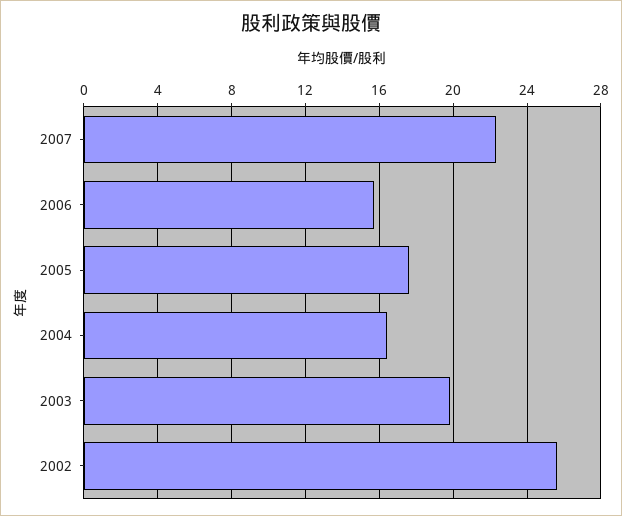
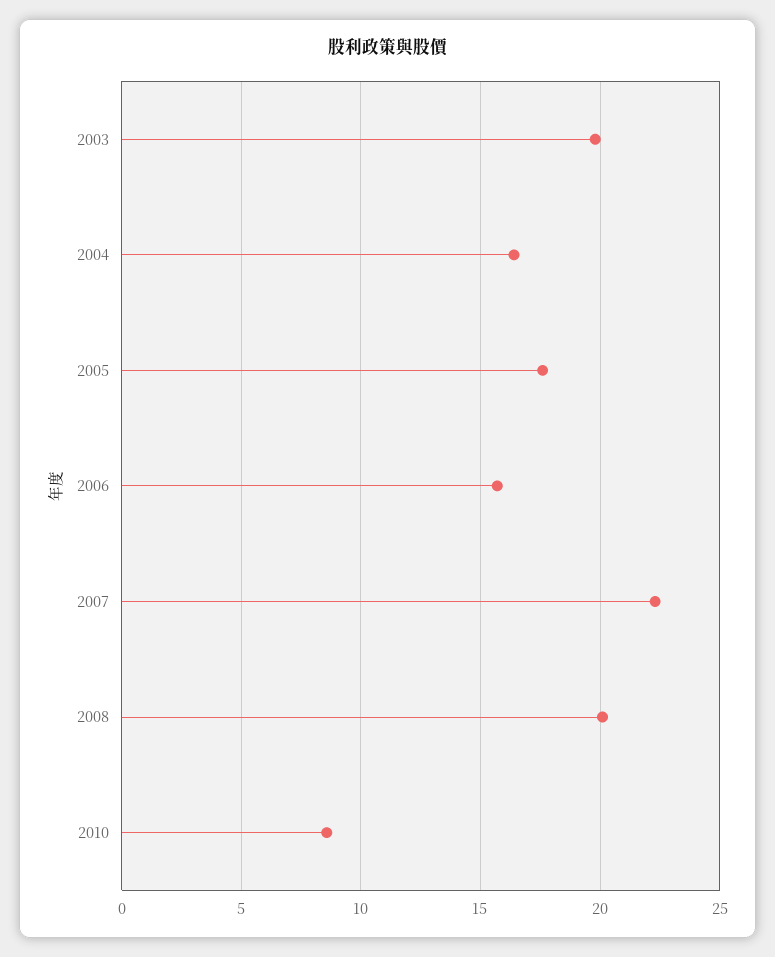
2002: 25.5 -> none
2008: none -> 20
2010: none -> 8.5

